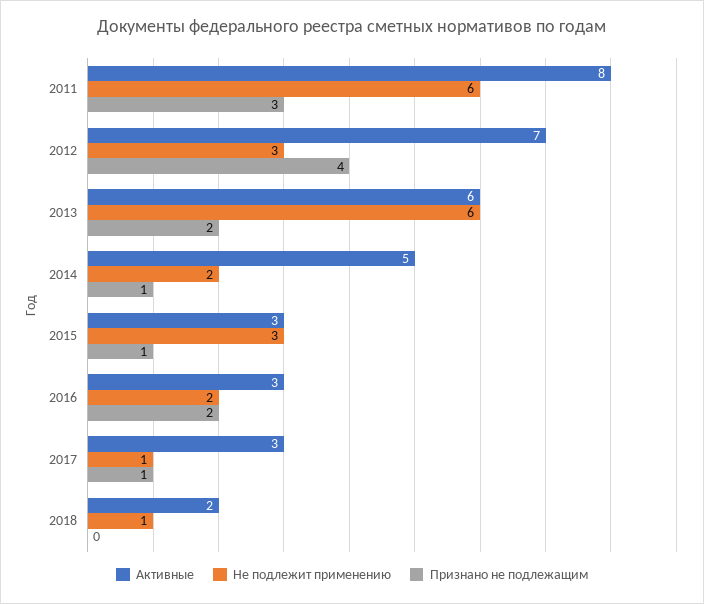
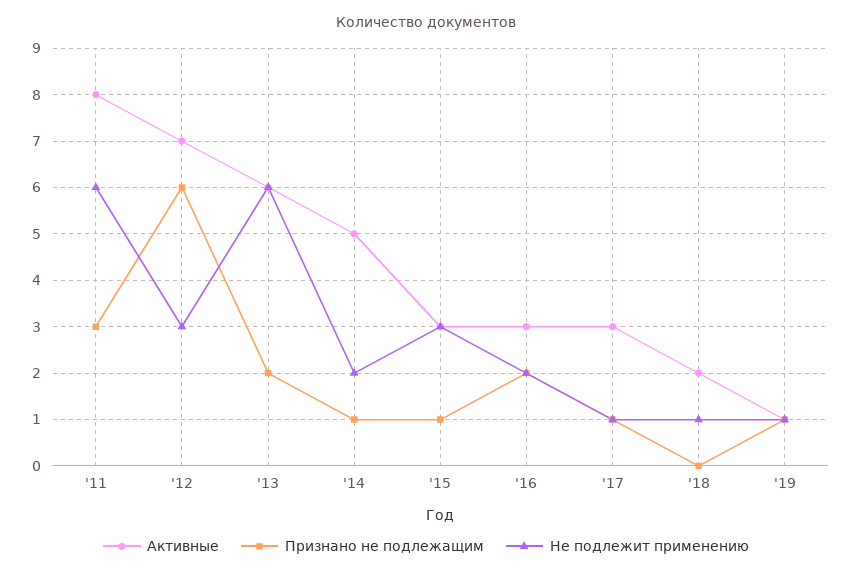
Признано не подлежащим, 2012: 4 -> 6
Активные, '19: none -> 1
Признано не подлежащим, '19: none -> 1
Не подлежит применению, '19: none -> 1

